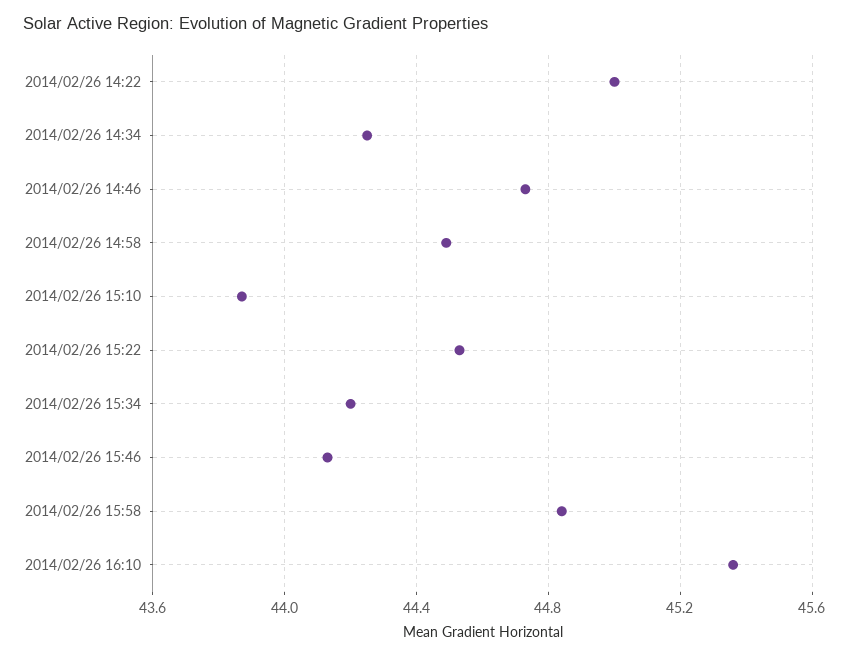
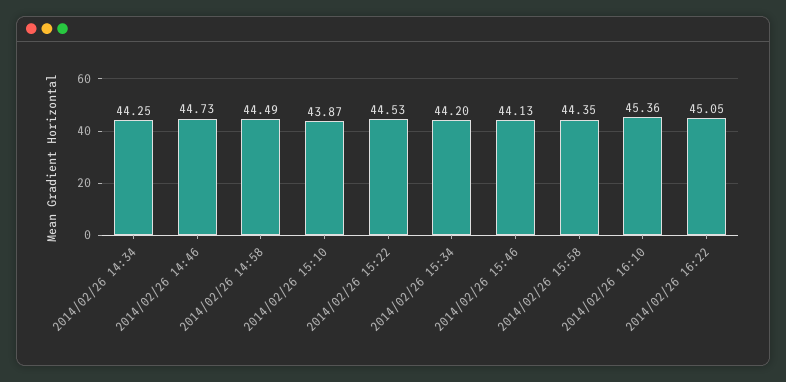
2014/02/26 14:22: 45 -> none
2014/02/26 15:58: 44.85 -> 44.35
2014/02/26 16:22: none -> 45.05

